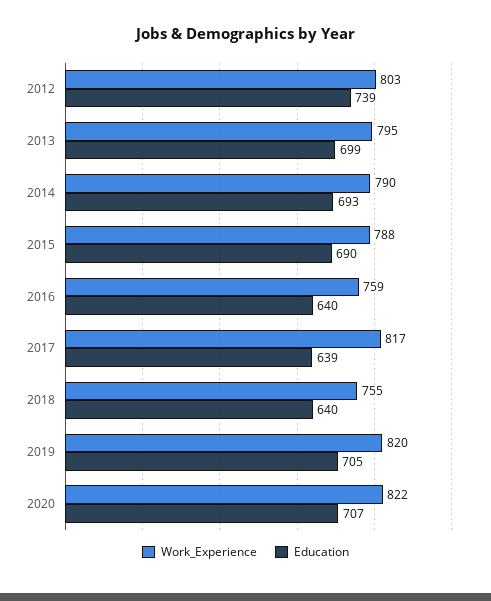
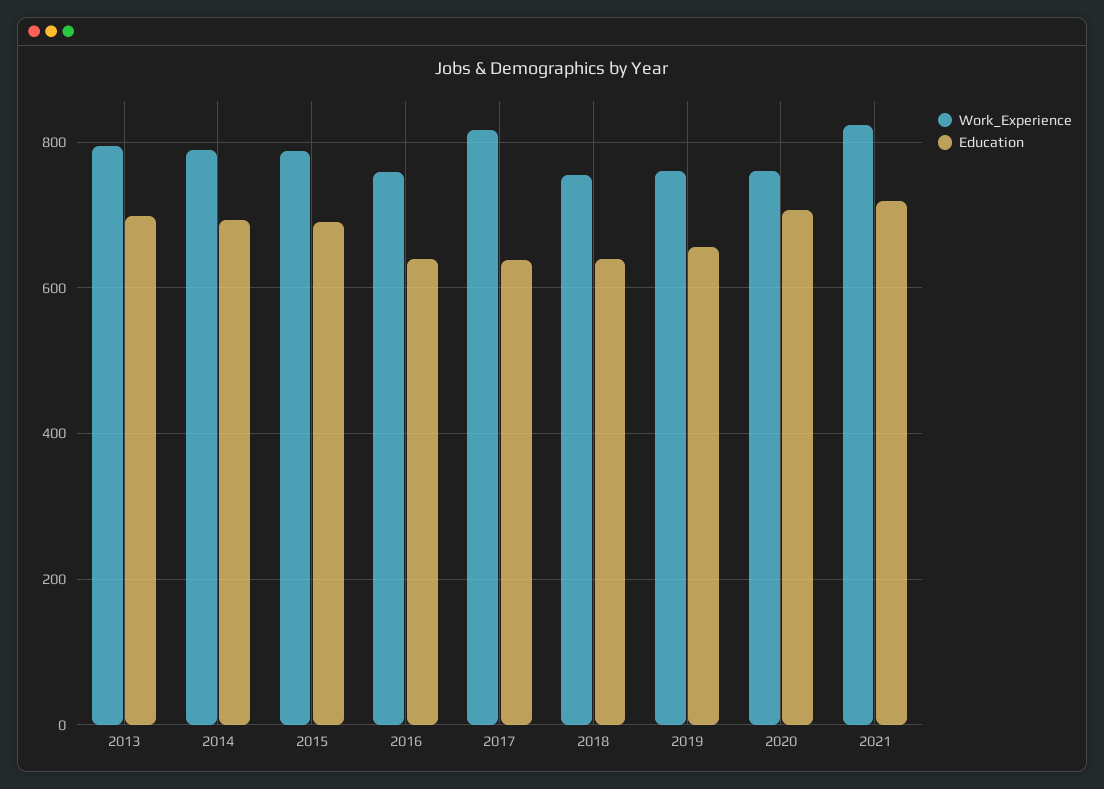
Work_Experience, 2012: 803 -> none
Education, 2012: 739 -> none
Work_Experience, 2019: 820 -> 760
Education, 2019: 705 -> 660
Work_Experience, 2020: 822 -> 760
Work_Experience, 2021: none -> 820
Education, 2021: none -> 720

